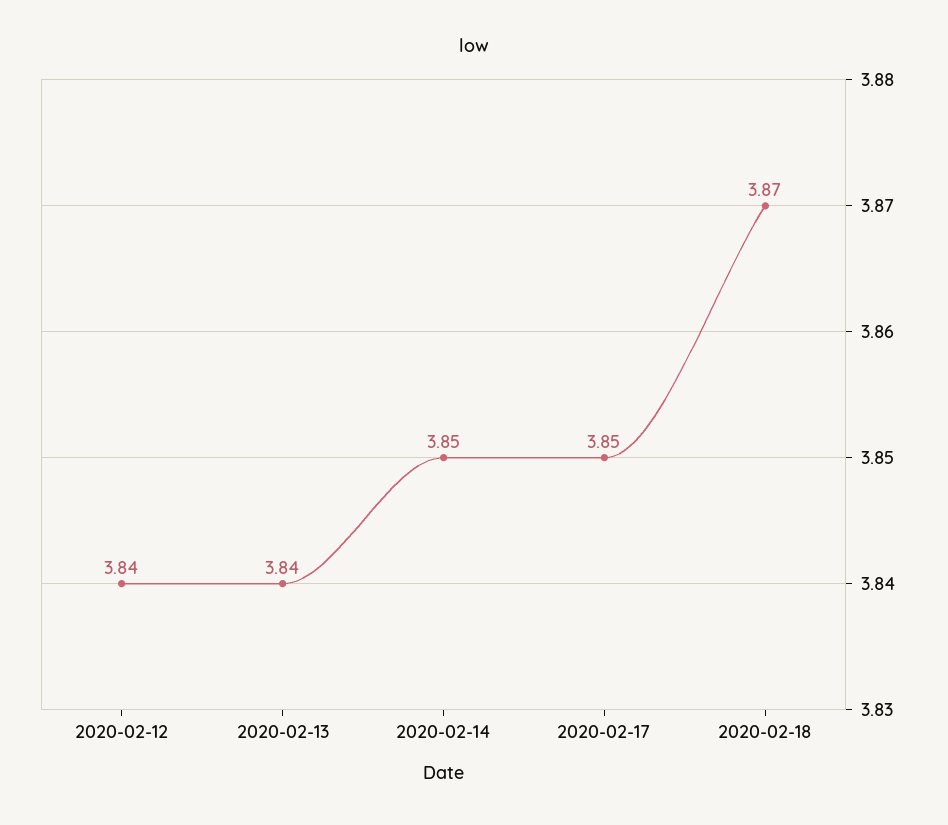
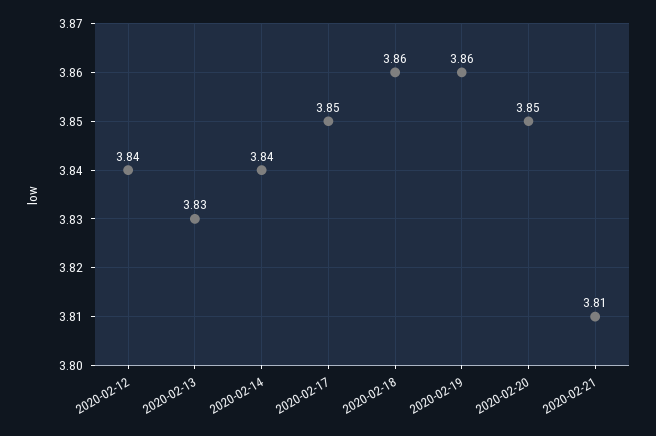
2020-02-13: 3.84 -> 3.83
2020-02-14: 3.85 -> 3.84
2020-02-18: 3.87 -> 3.86
2020-02-19: none -> 3.86
2020-02-20: none -> 3.85
2020-02-21: none -> 3.81

